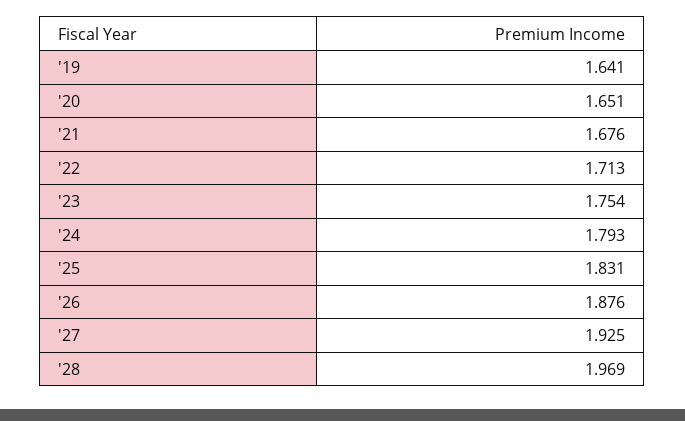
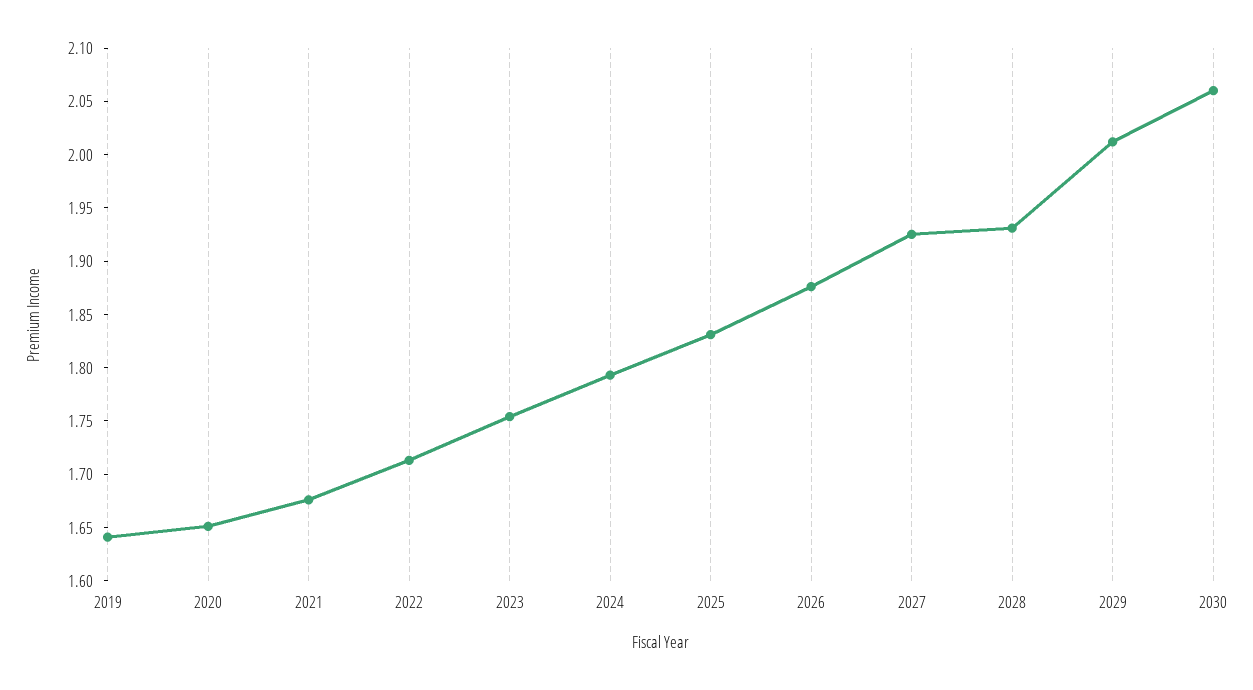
'28: 1.969 -> 1.93
2029: none -> 2.01
2030: none -> 2.06

